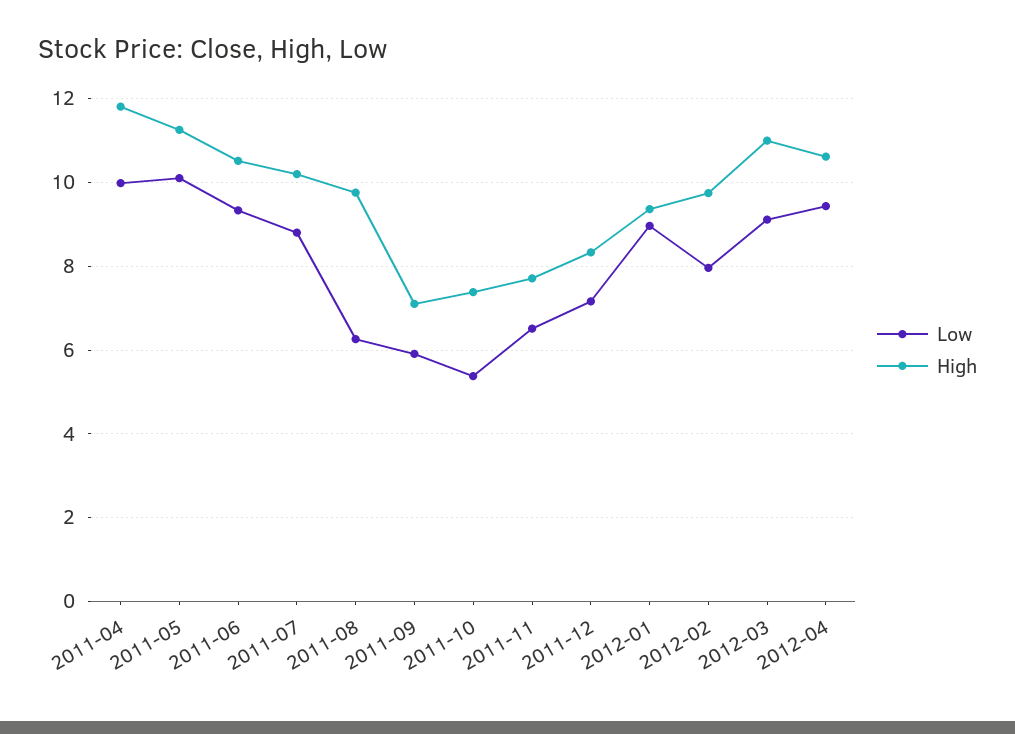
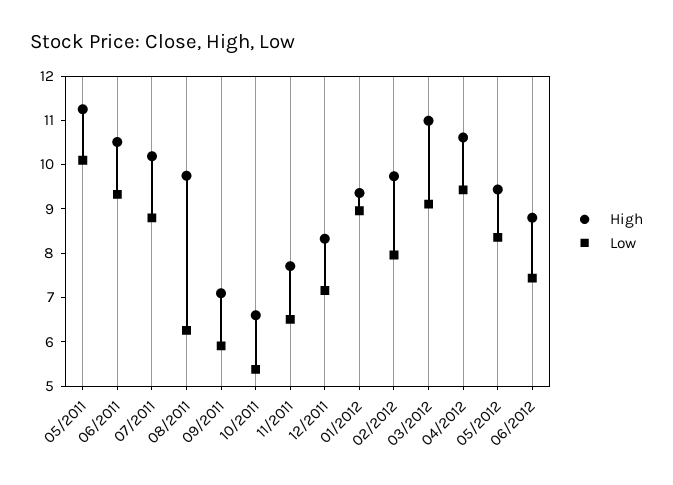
Low, 2011-04: 10 -> none
High, 2011-04: 11.8 -> none
High, 2011-10: 7.4 -> 6.6
High, 05/2012: none -> 9.4
Low, 05/2012: none -> 8.4
High, 06/2012: none -> 8.8
Low, 06/2012: none -> 7.4

